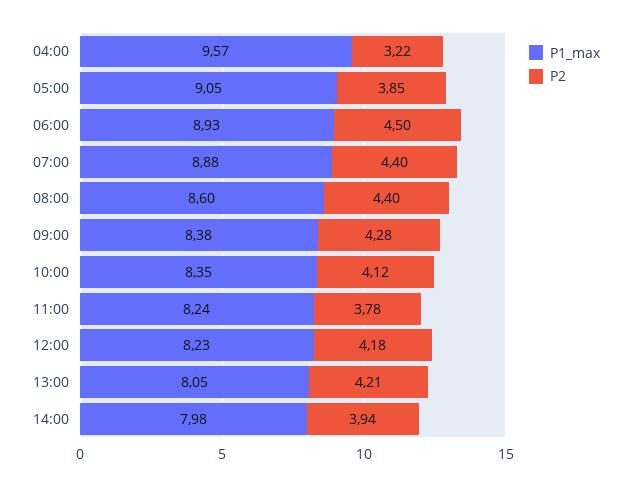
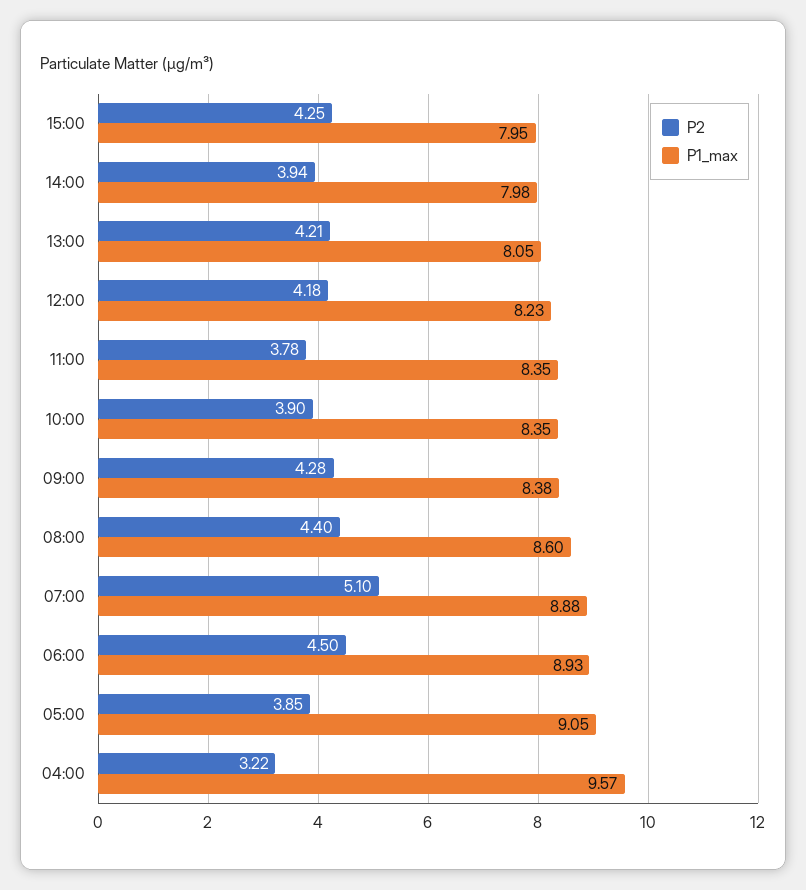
P2, 07:00: 4.4 -> 5.1
P2, 10:00: 4.12 -> 3.9
P1_max, 11:00: 8.24 -> 8.35
P2, 15:00: none -> 4.25
P1_max, 15:00: none -> 7.95

